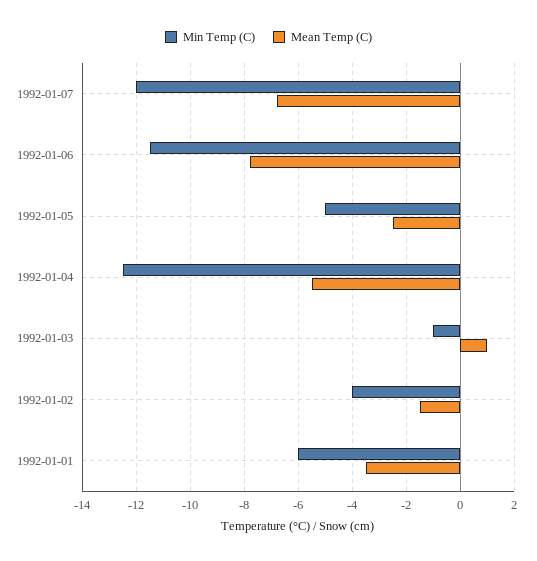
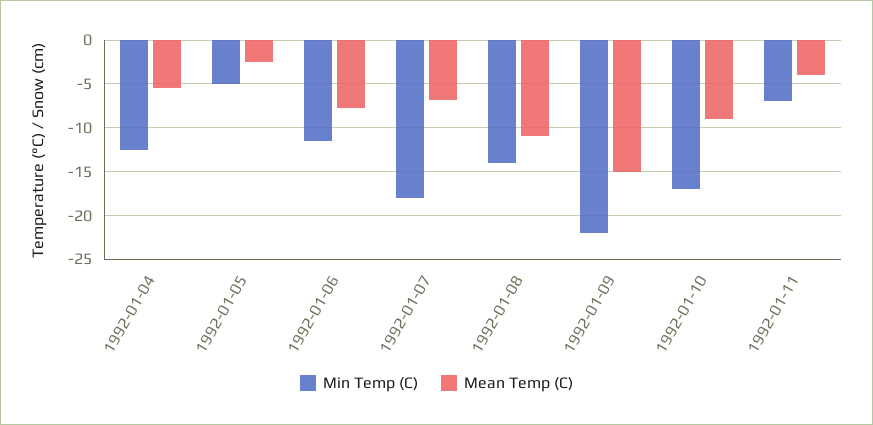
Min Temp (C), 1992-01-07: -12 -> -18
Min Temp (C), 1992-01-03: -1 -> none
Mean Temp (C), 1992-01-03: 1 -> none
Min Temp (C), 1992-01-02: -4 -> none
Mean Temp (C), 1992-01-02: -1.5 -> none
Min Temp (C), 1992-01-01: -6 -> none
Mean Temp (C), 1992-01-01: -3.5 -> none
Min Temp (C), 1992-01-08: none -> -14
Mean Temp (C), 1992-01-08: none -> -11
Min Temp (C), 1992-01-09: none -> -22
Mean Temp (C), 1992-01-09: none -> -15
Min Temp (C), 1992-01-10: none -> -17
Mean Temp (C), 1992-01-10: none -> -9
Min Temp (C), 1992-01-11: none -> -7
Mean Temp (C), 1992-01-11: none -> -4

